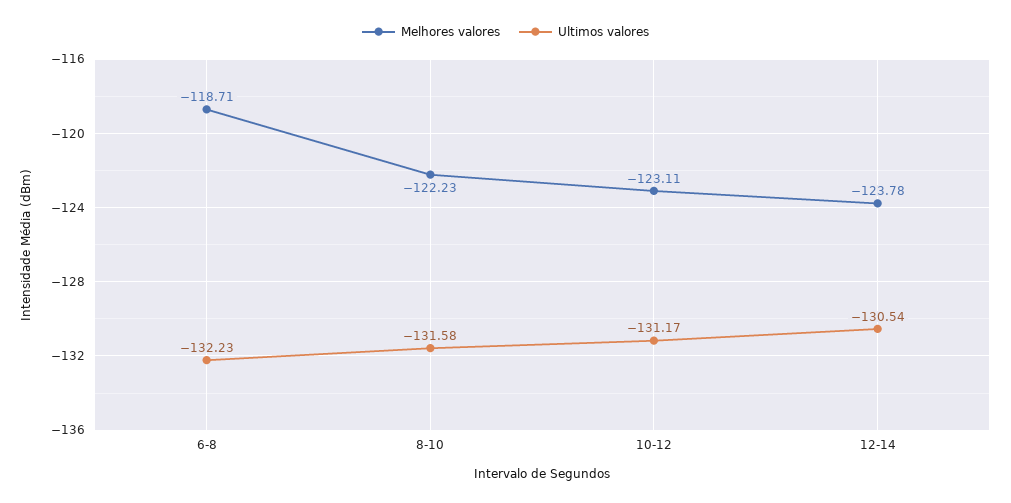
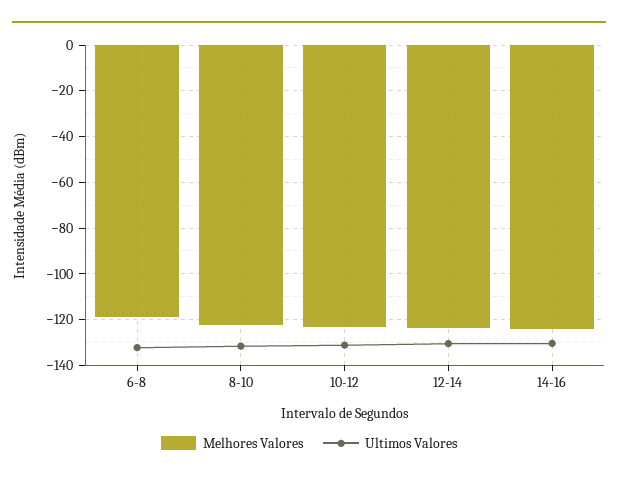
Melhores valores, 14-16: none -> -125
Ultimos valores, 14-16: none -> -130

